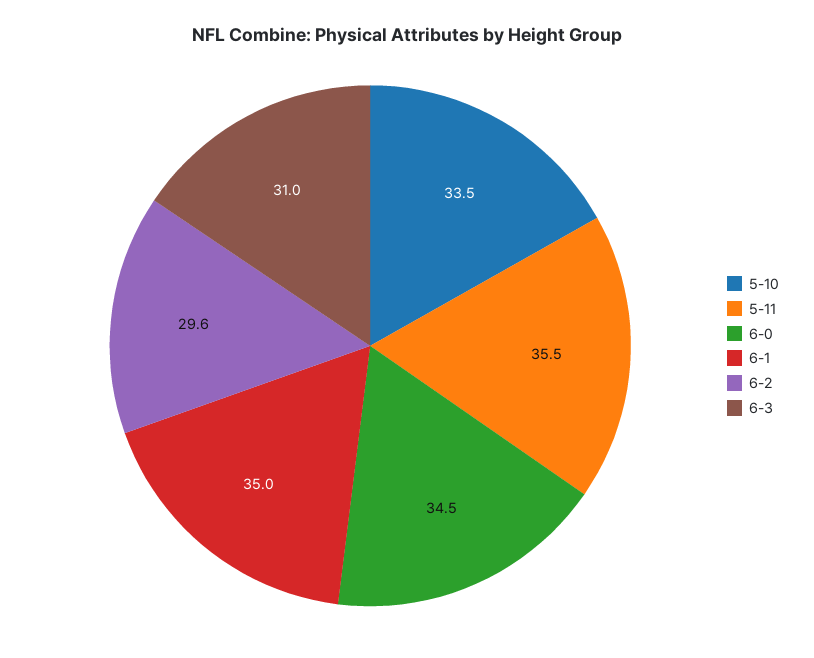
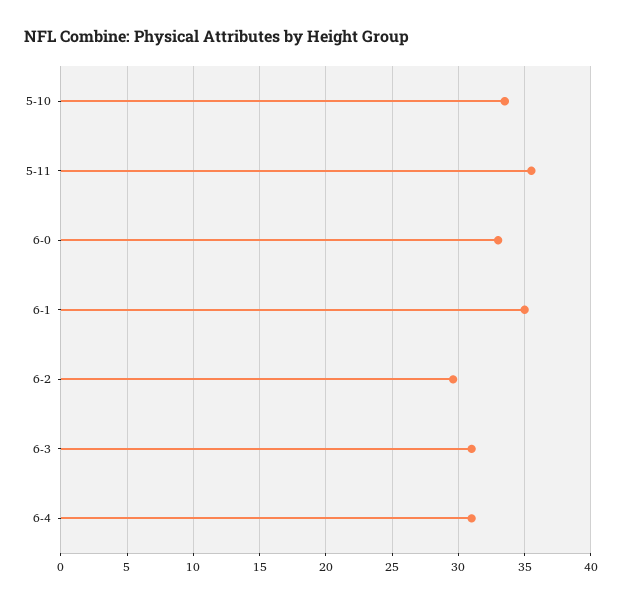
6-0: 34.5 -> 33
6-4: none -> 31

